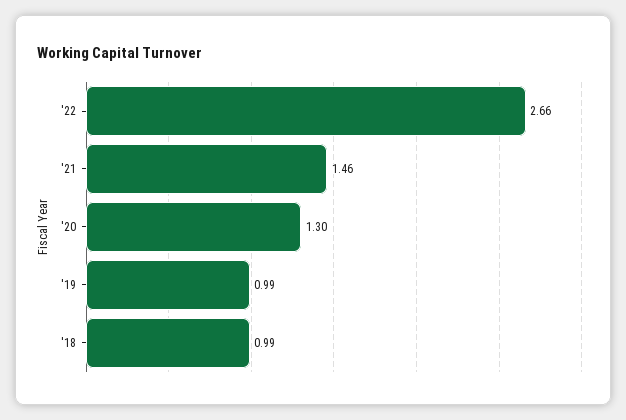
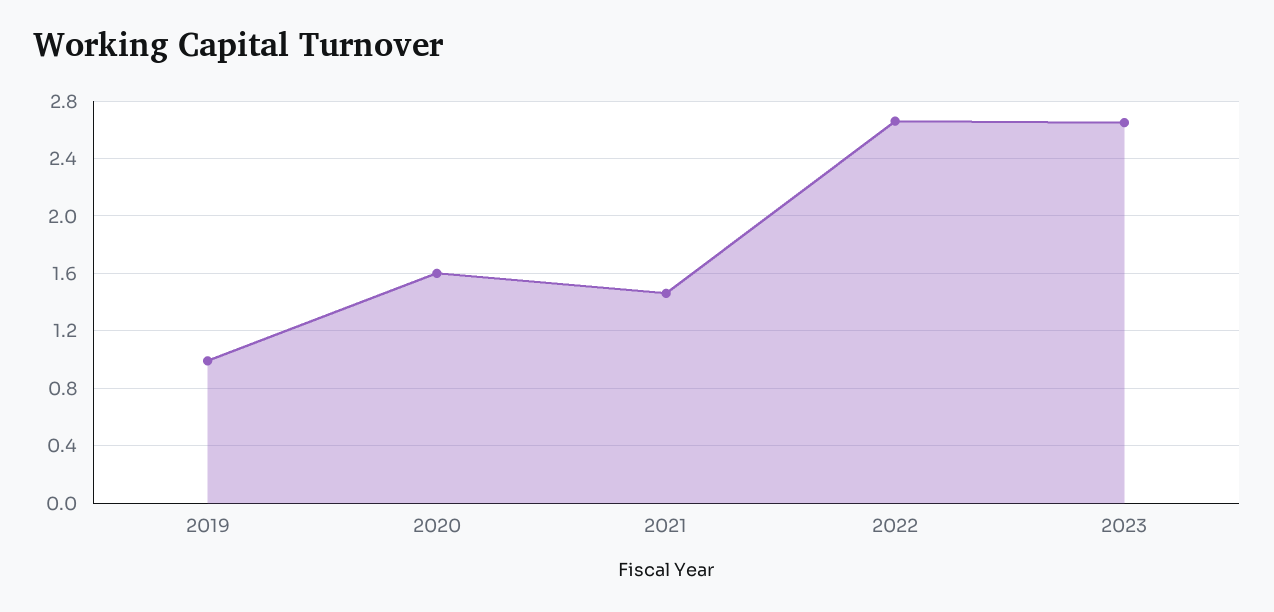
'20: 1.3 -> 1.6
'18: 0.99 -> none
2023: none -> 2.65

